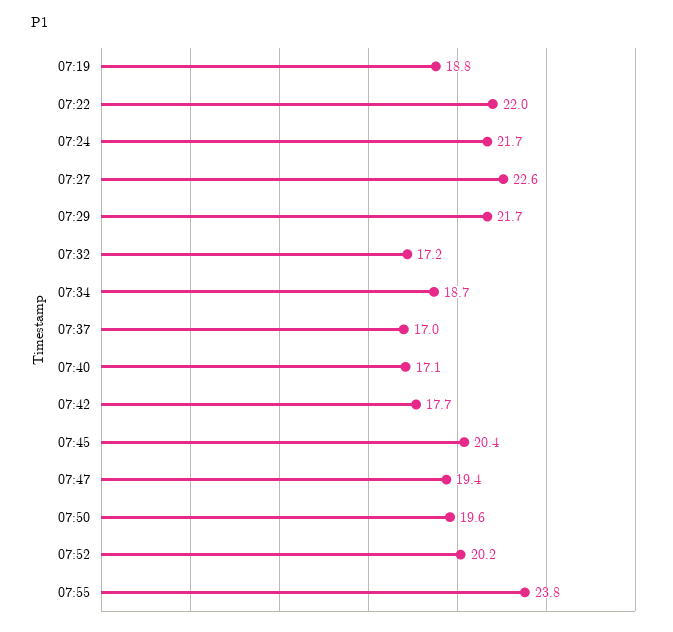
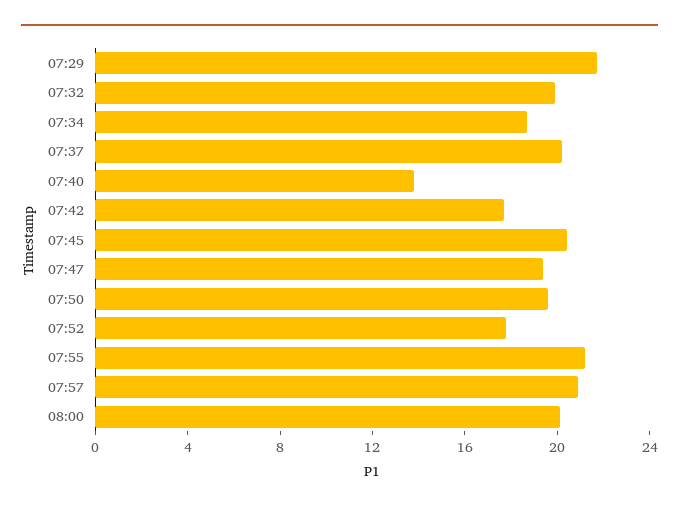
07:19: 18.8 -> none
07:22: 22 -> none
07:24: 21.7 -> none
07:27: 22.6 -> none
07:32: 17.2 -> 20
07:37: 17 -> 20
07:40: 17.1 -> 14
07:52: 20.2 -> 18
07:55: 23.8 -> 21
07:57: none -> 21
08:00: none -> 20

